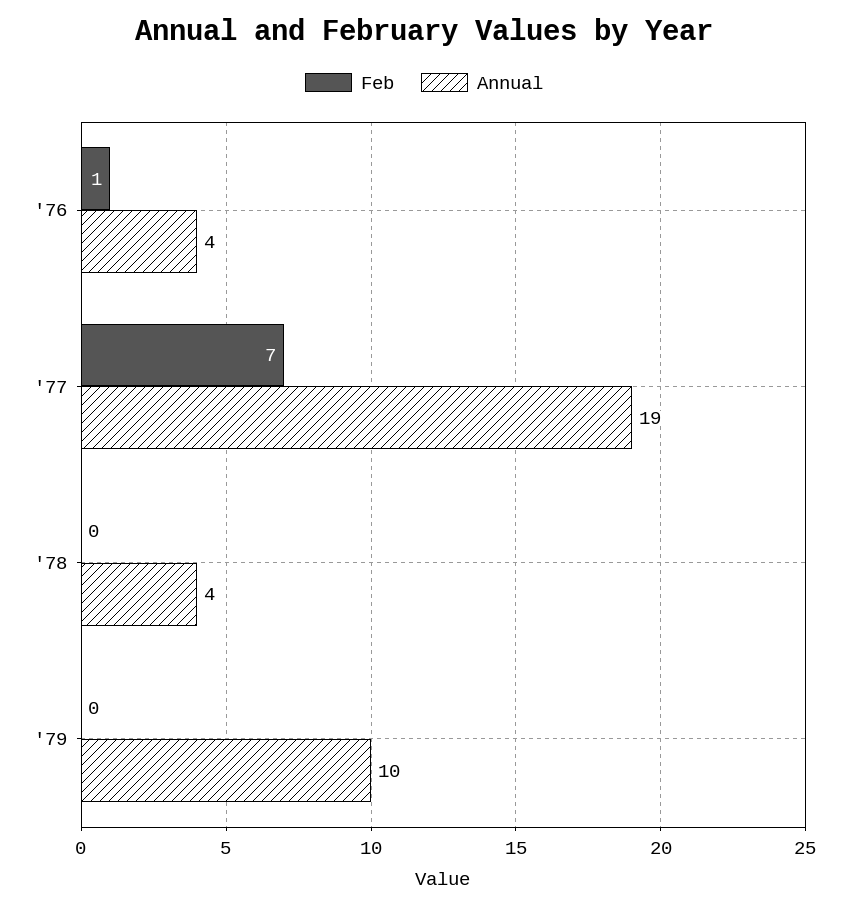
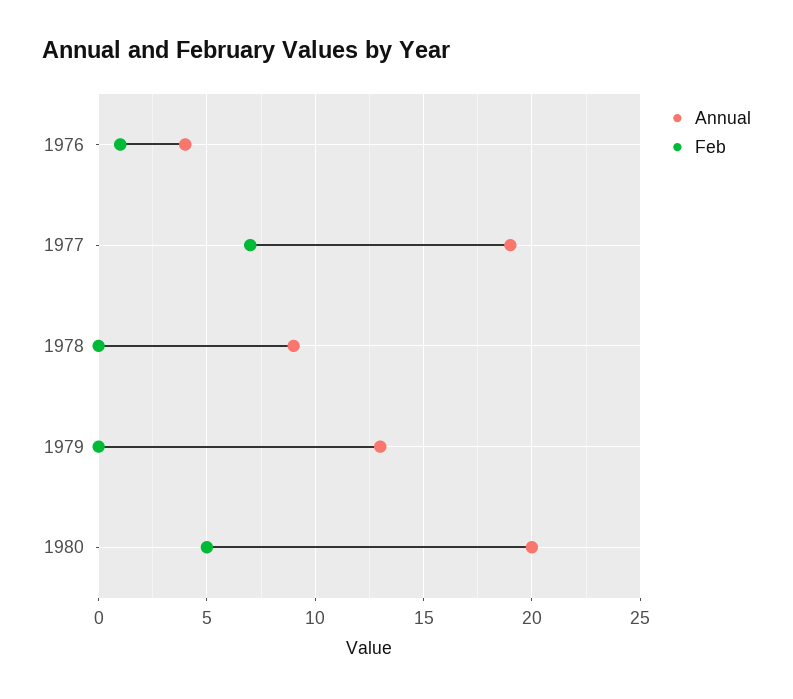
Annual, '78: 4 -> 9
Annual, '79: 10 -> 13
Annual, 1980: none -> 20
Feb, 1980: none -> 5

